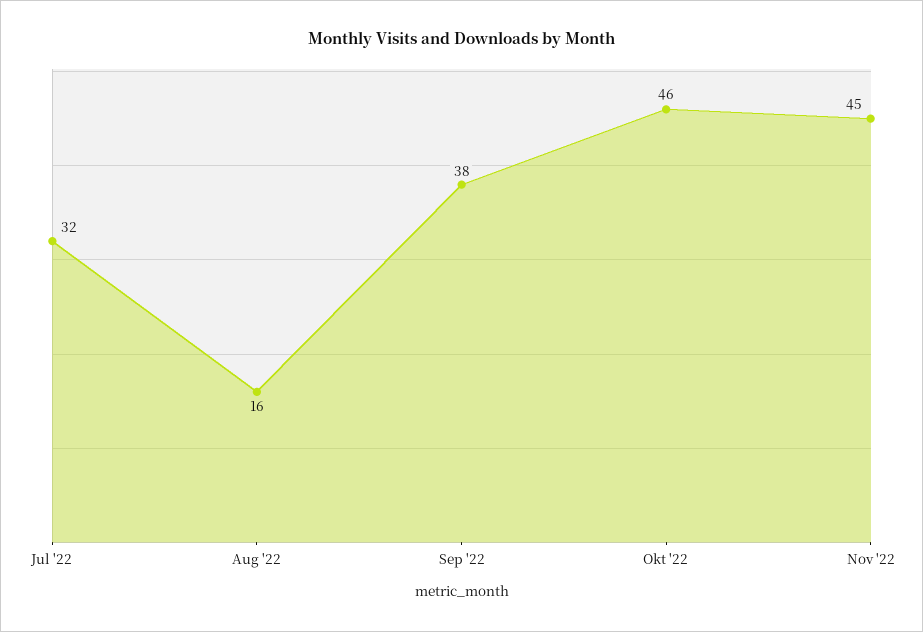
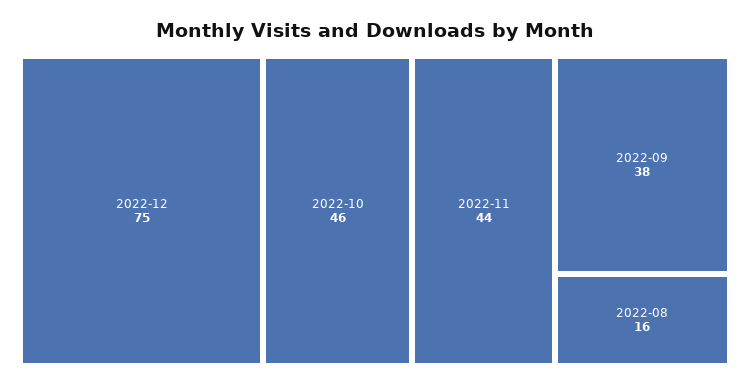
Jul '22: 32 -> none
Nov '22: 45 -> 44
2022-12: none -> 75

